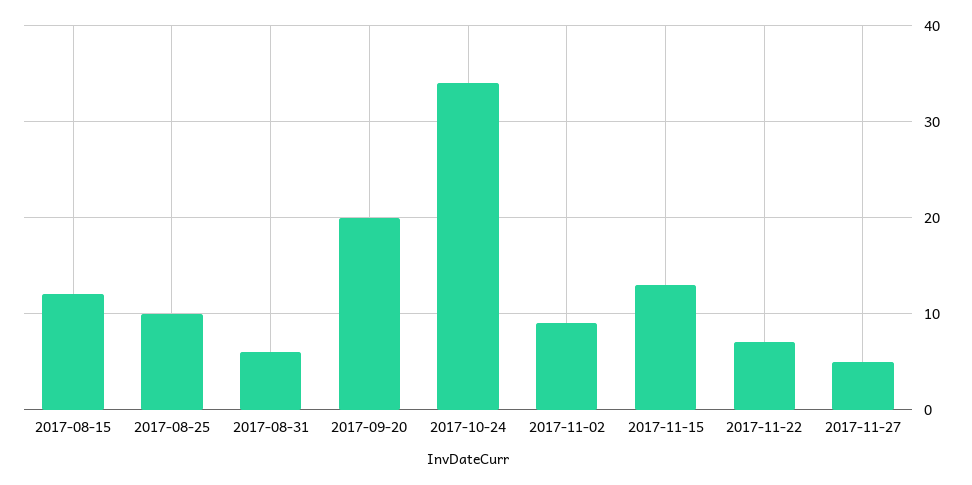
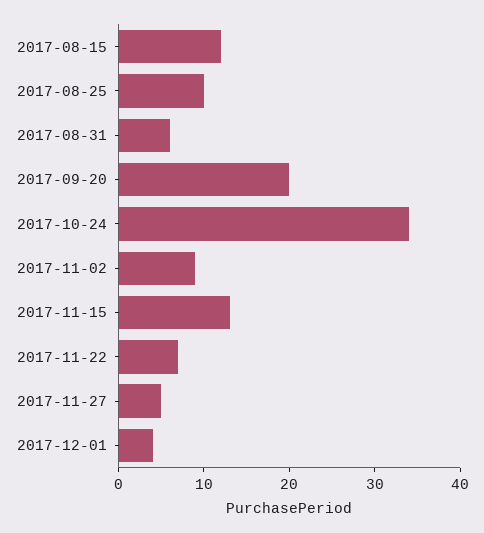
2017-12-01: none -> 4

